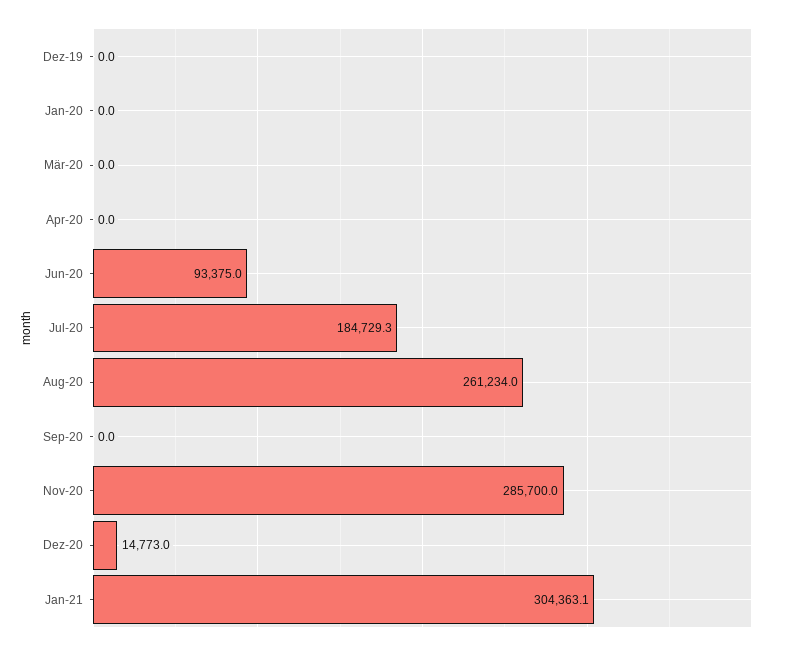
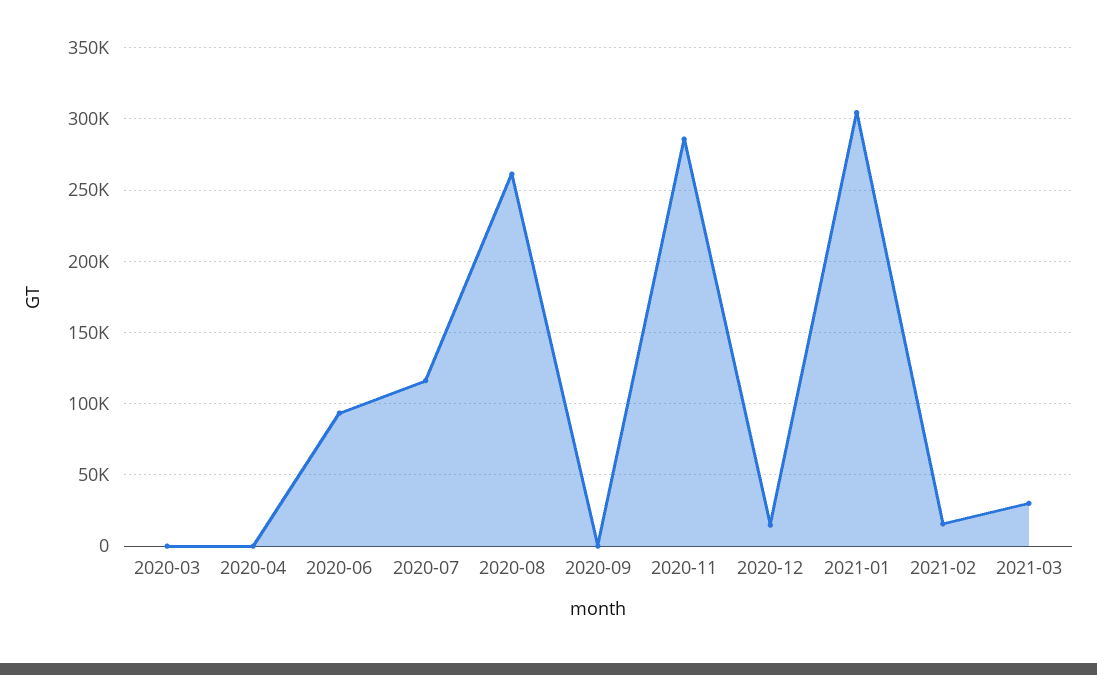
Dez-19: 0 -> none
Jan-20: 0 -> none
Jul-20: 184729.3 -> 115000
2021-02: none -> 15000
2021-03: none -> 30000

